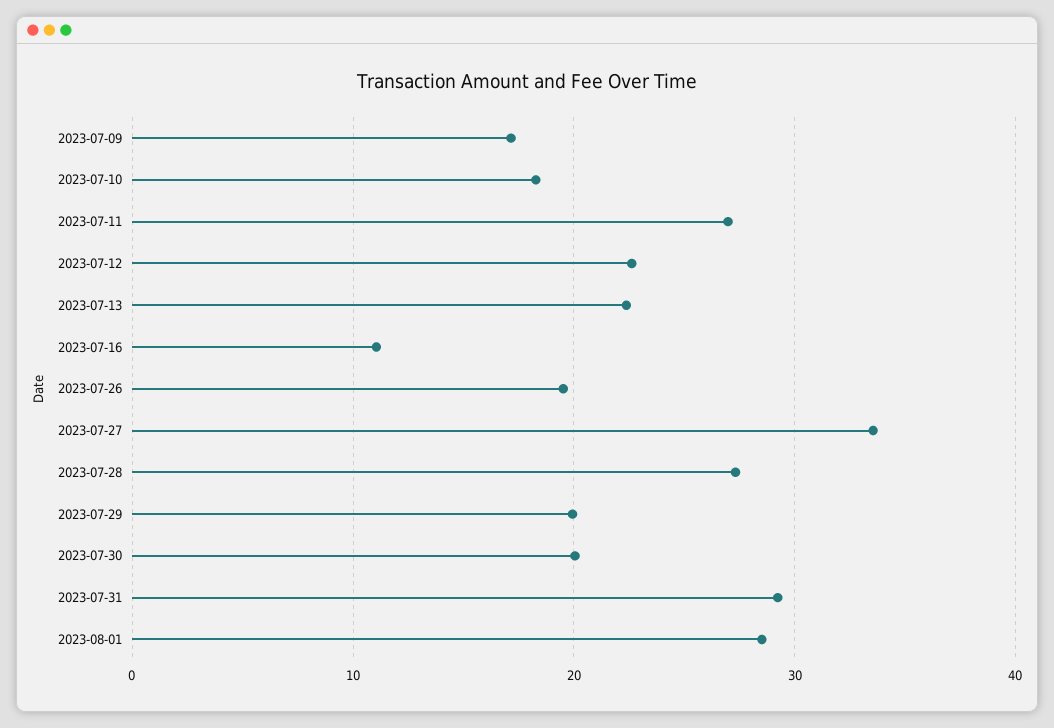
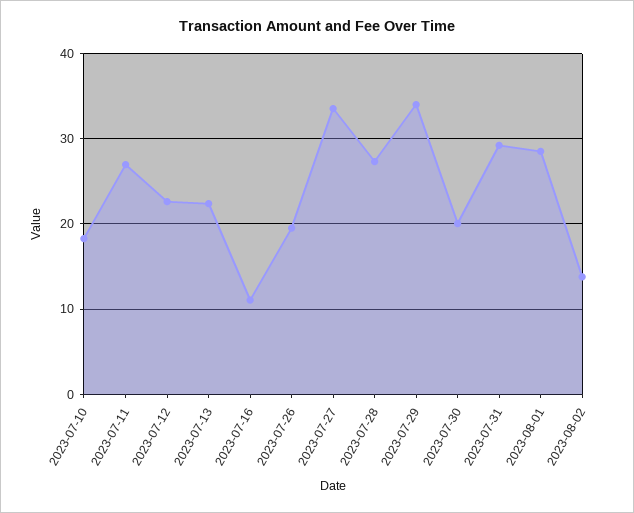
2023-07-09: 17 -> none
2023-07-29: 20 -> 34
2023-08-02: none -> 14

